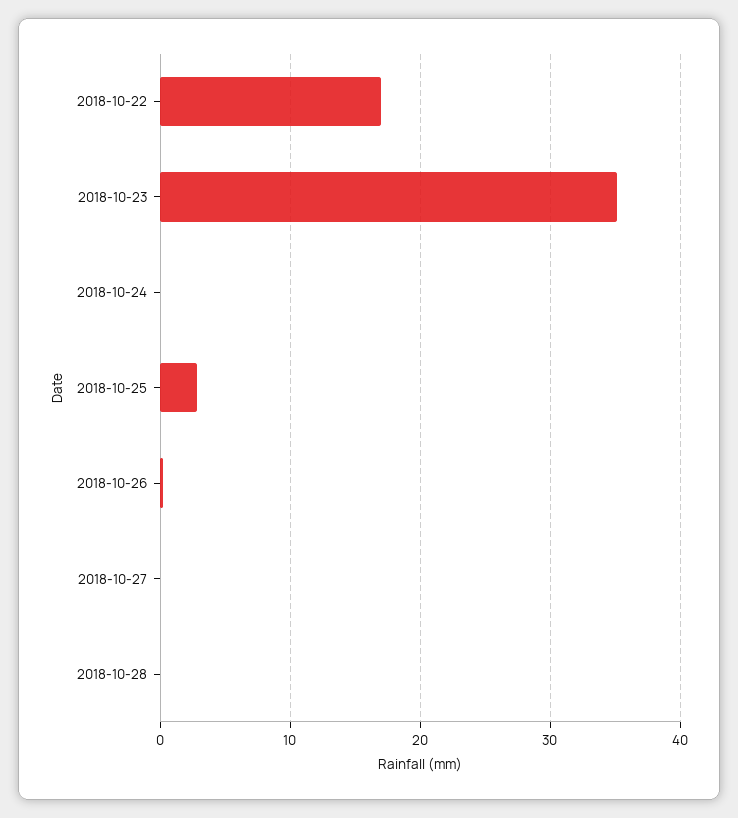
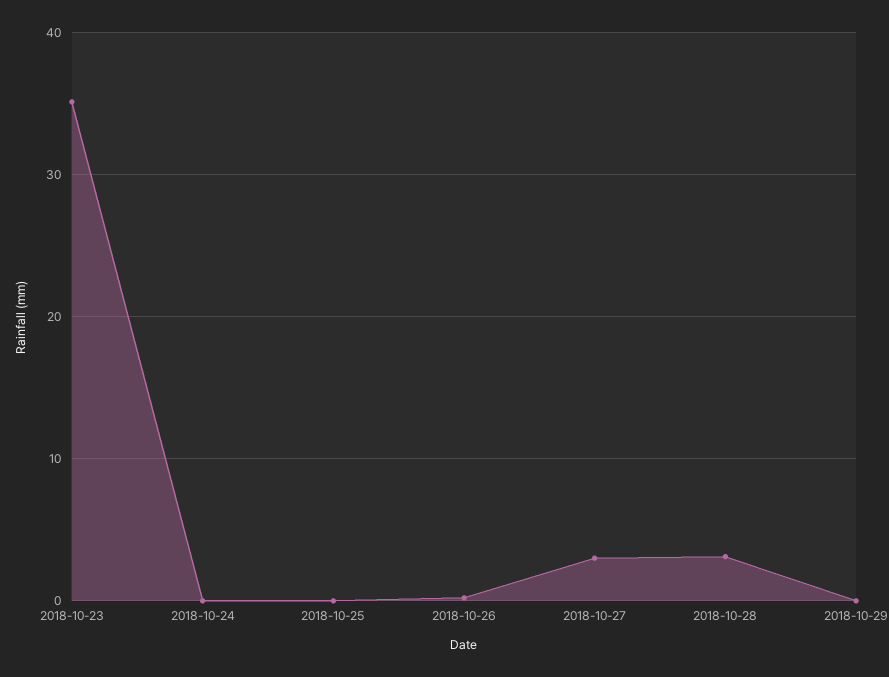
2018-10-22: 17 -> none
2018-10-25: 3 -> 0
2018-10-27: 0 -> 3
2018-10-28: 0 -> 3
2018-10-29: none -> 0

